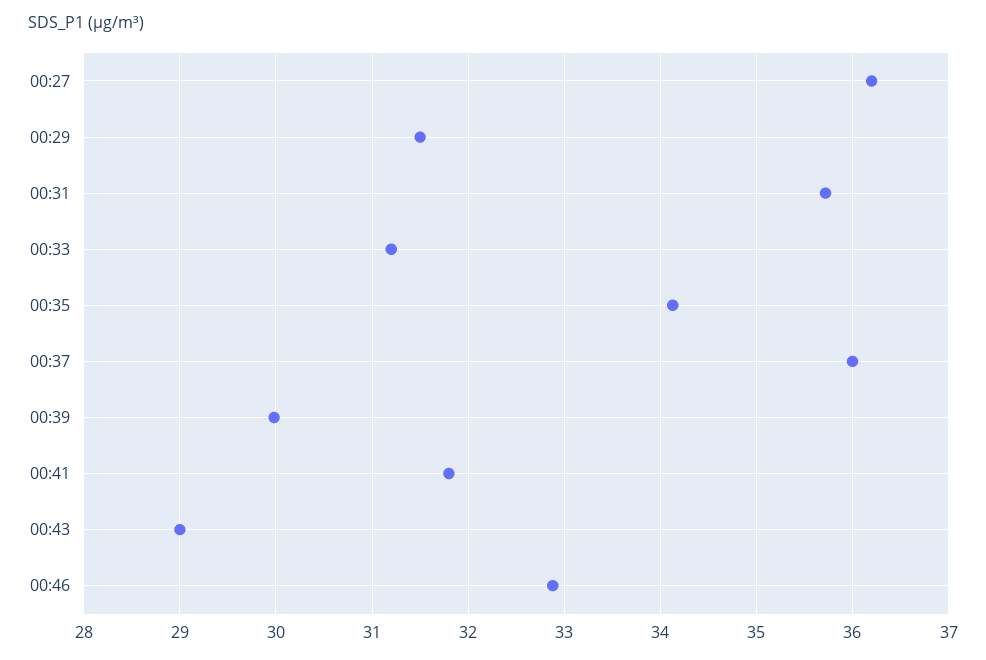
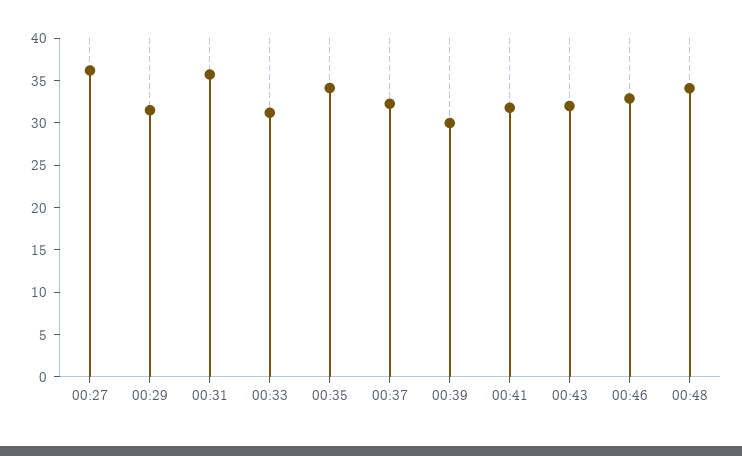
00:37: 36 -> 32
00:43: 29 -> 32
00:48: none -> 34

